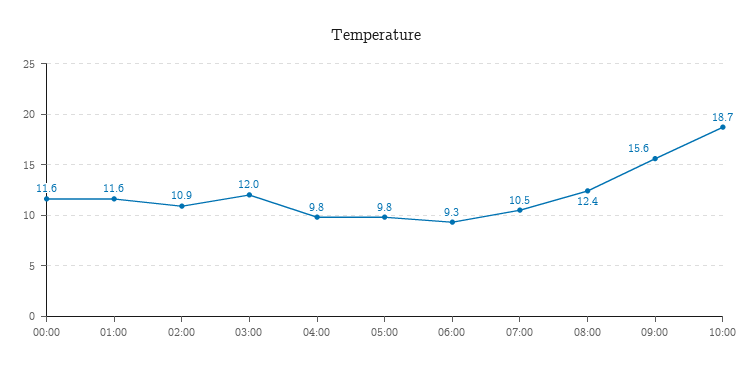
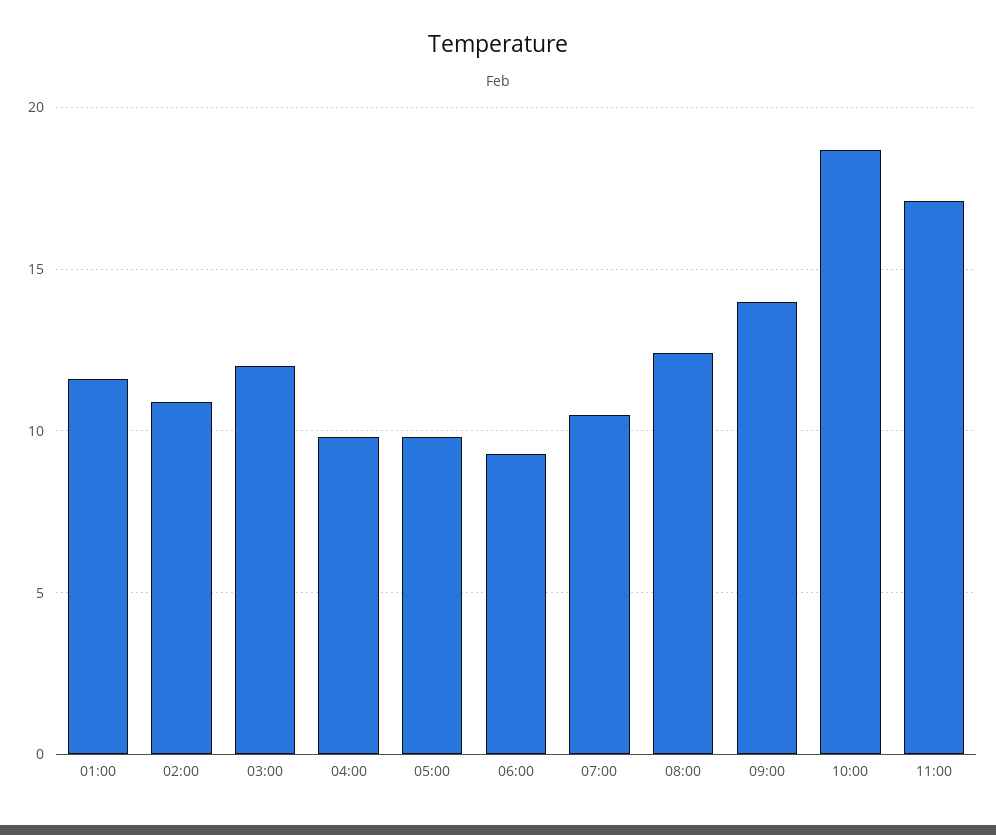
00:00: 11.6 -> none
09:00: 15.6 -> 14
11:00: none -> 17

